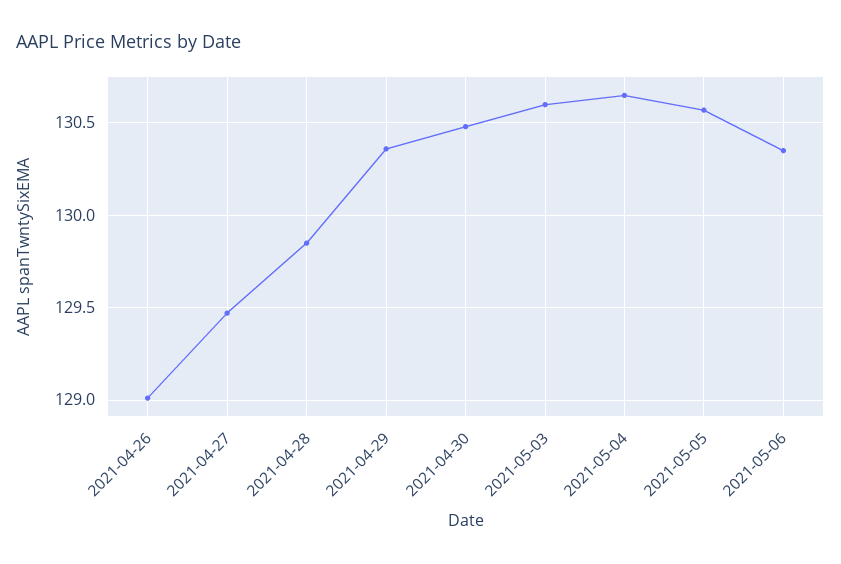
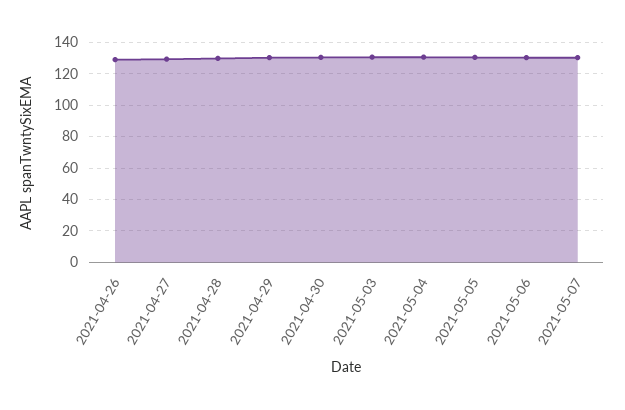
2021-05-07: none -> 130

